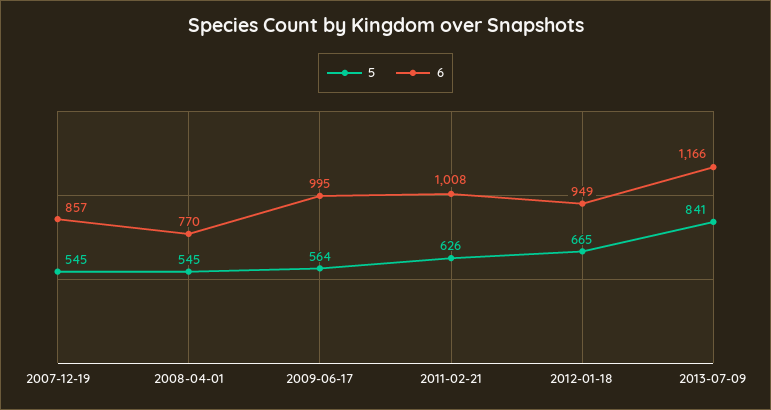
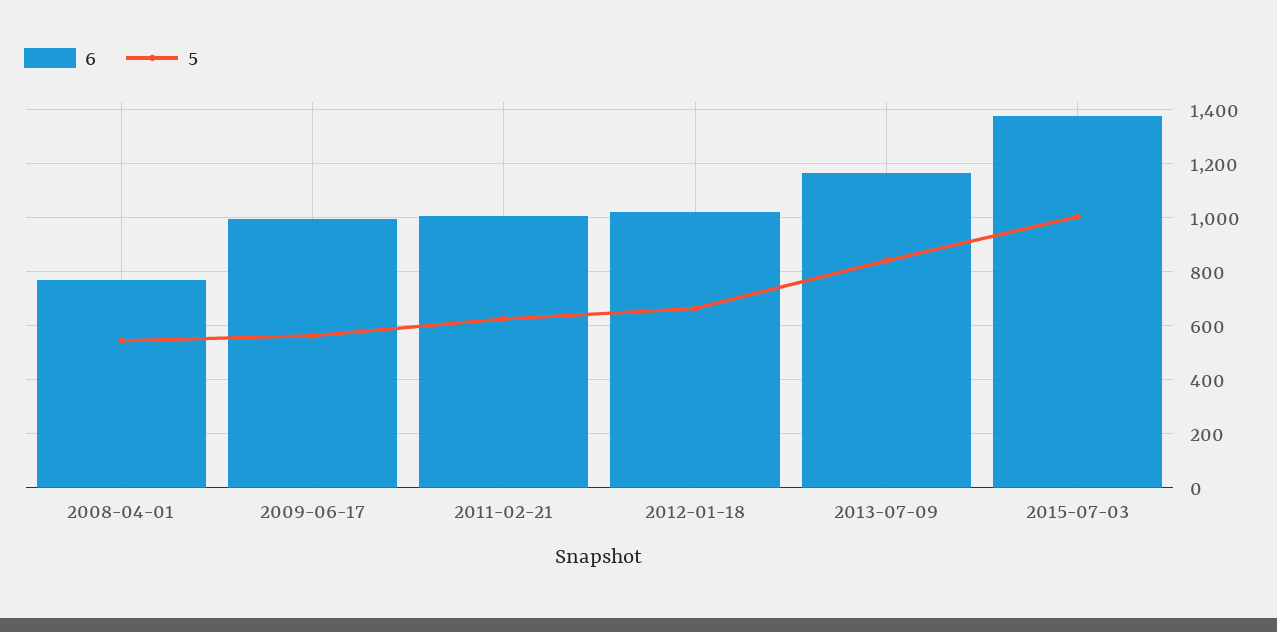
5, 2007-12-19: 545 -> none
6, 2007-12-19: 857 -> none
6, 2012-01-18: 949 -> 1025
6, 2015-07-03: none -> 1375
5, 2015-07-03: none -> 1000

